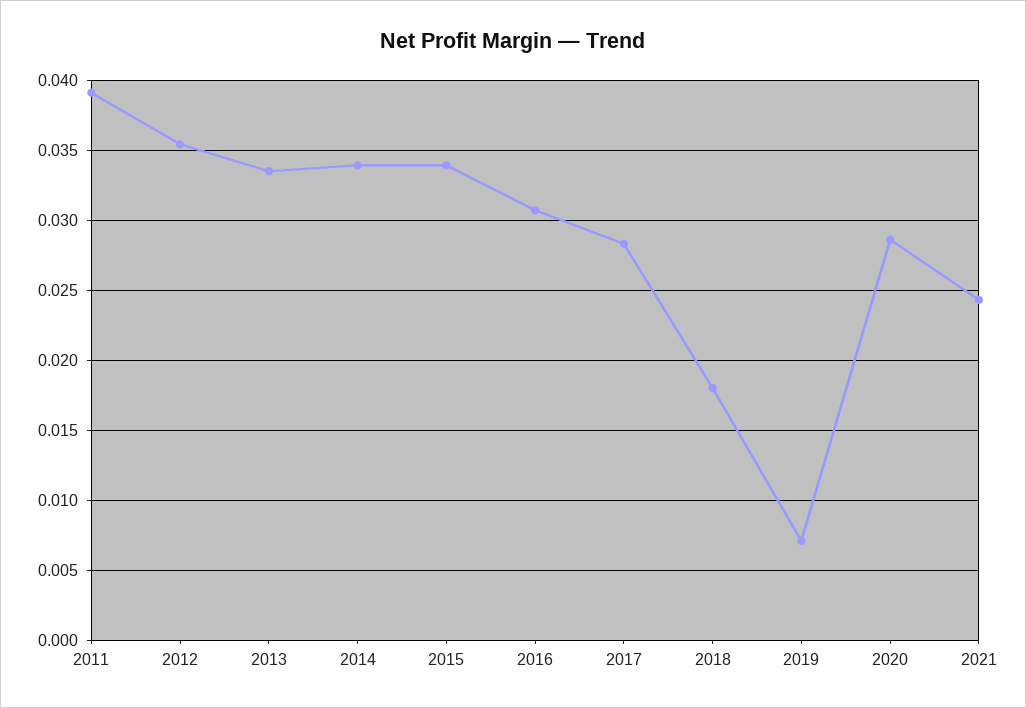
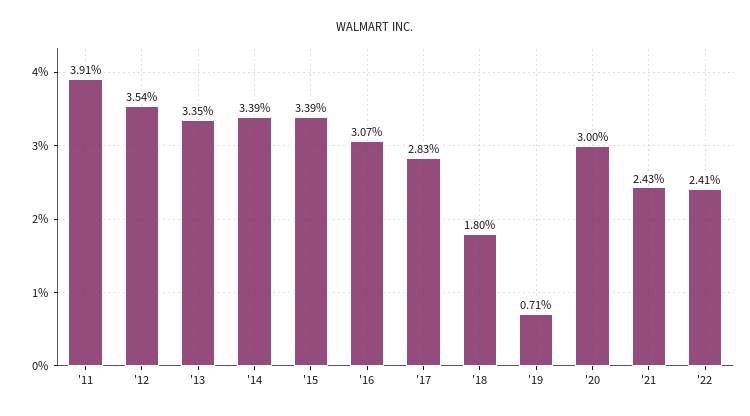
2020: 0.0285 -> 0.03
'22: none -> 0.0241

